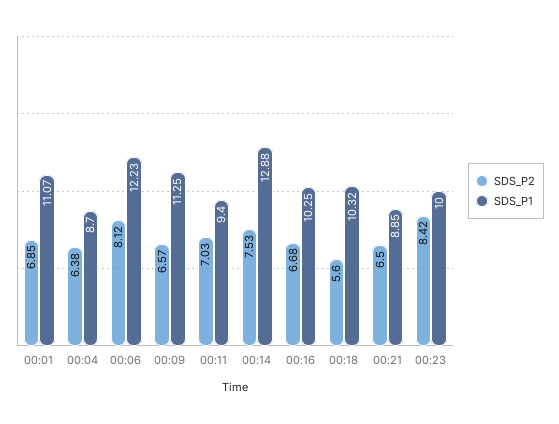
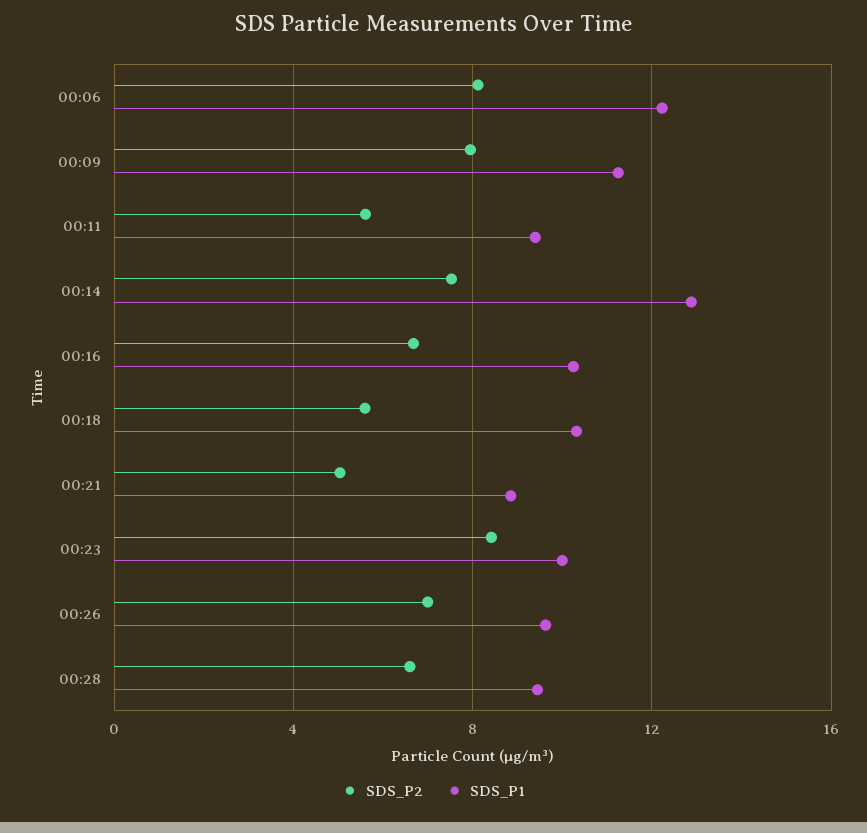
SDS_P2, 00:01: 6.85 -> none
SDS_P1, 00:01: 11.07 -> none
SDS_P2, 00:04: 6.38 -> none
SDS_P1, 00:04: 8.7 -> none
SDS_P2, 00:09: 6.57 -> 8
SDS_P2, 00:11: 7.03 -> 5.5
SDS_P2, 00:21: 6.5 -> 5
SDS_P2, 00:26: none -> 7
SDS_P1, 00:26: none -> 9.5
SDS_P2, 00:28: none -> 6.5
SDS_P1, 00:28: none -> 9.5

